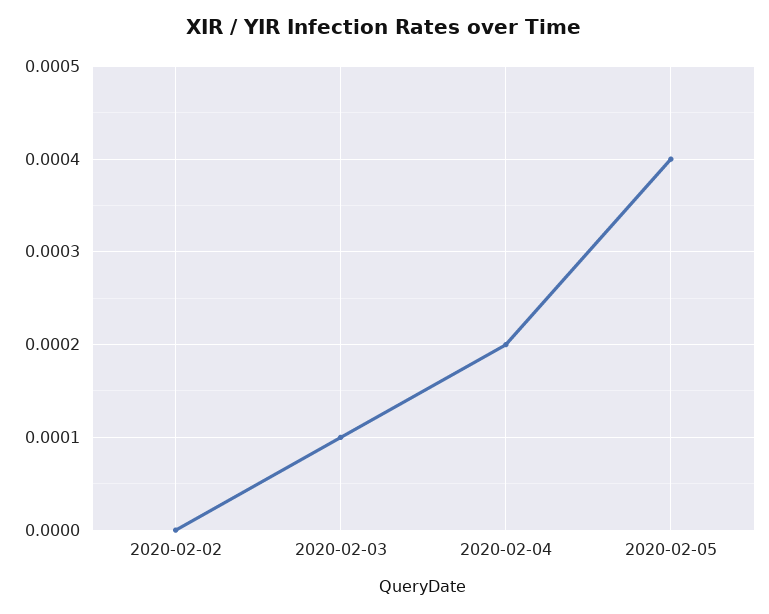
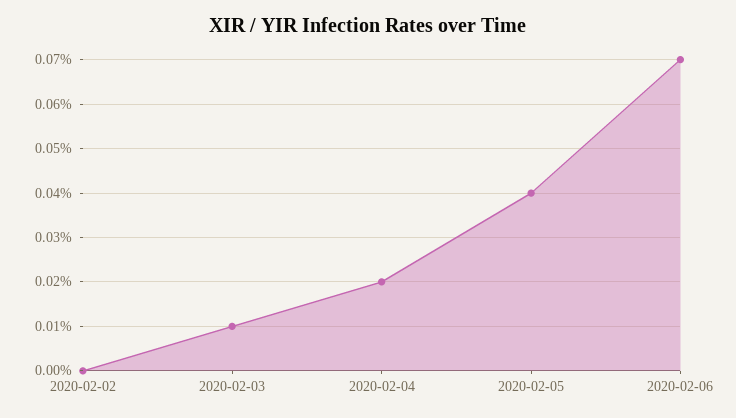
2020-02-06: none -> 0.0007

